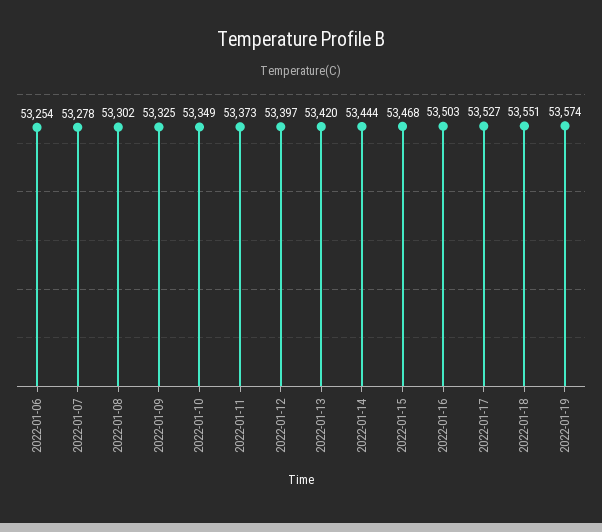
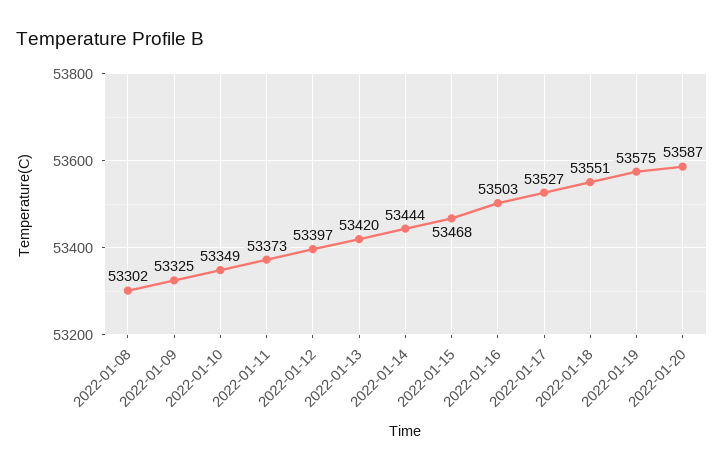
2022-01-06: 53254 -> none
2022-01-07: 53278 -> none
2022-01-19: 53574 -> 53575
2022-01-20: none -> 53587

